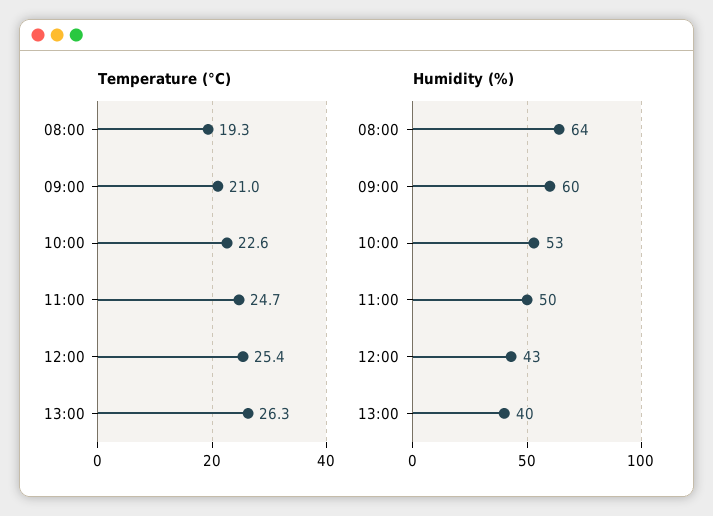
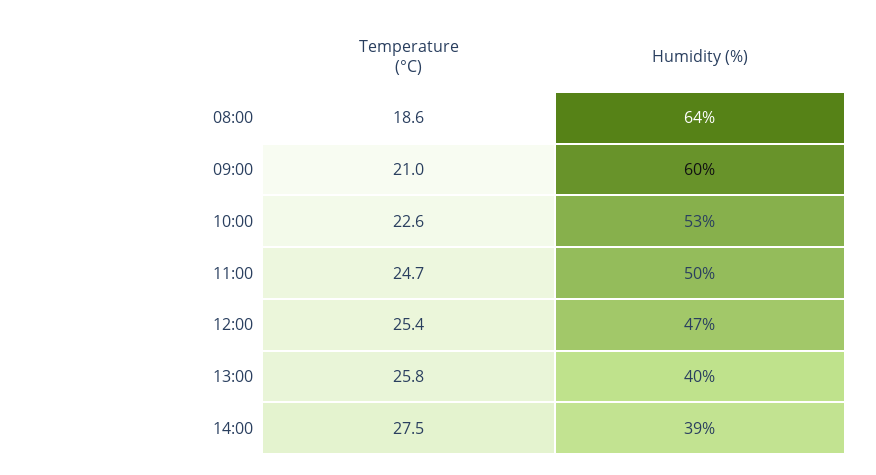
Temperature (°C), 08:00: 19.3 -> 18.6
Temperature (°C), 13:00: 26.3 -> 25.8
Humidity (%), 12:00: 43 -> 47
Temperature (°C), 14:00: none -> 27.5
Humidity (%), 14:00: none -> 39

